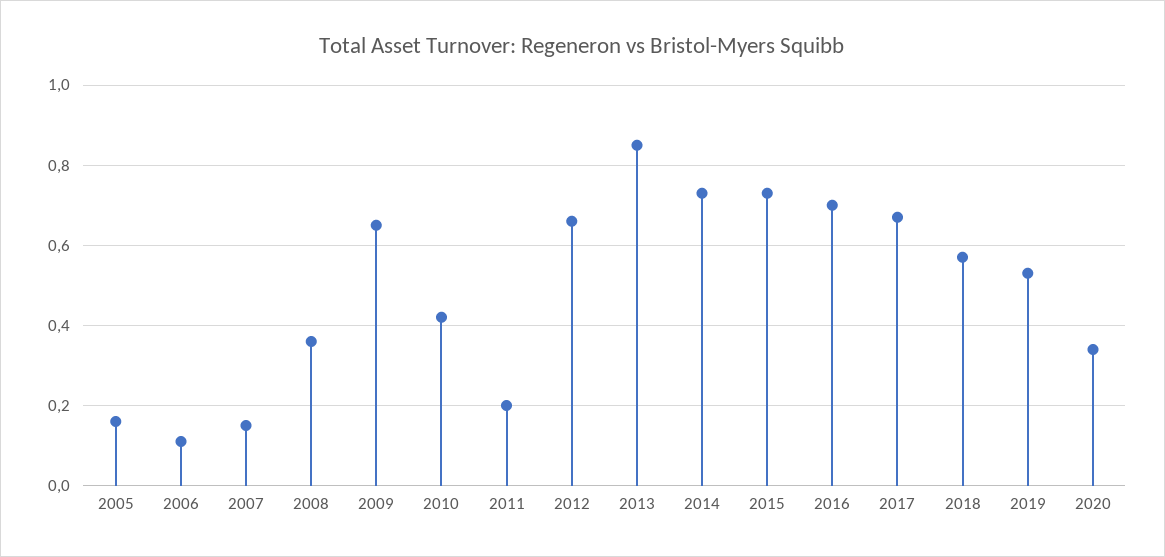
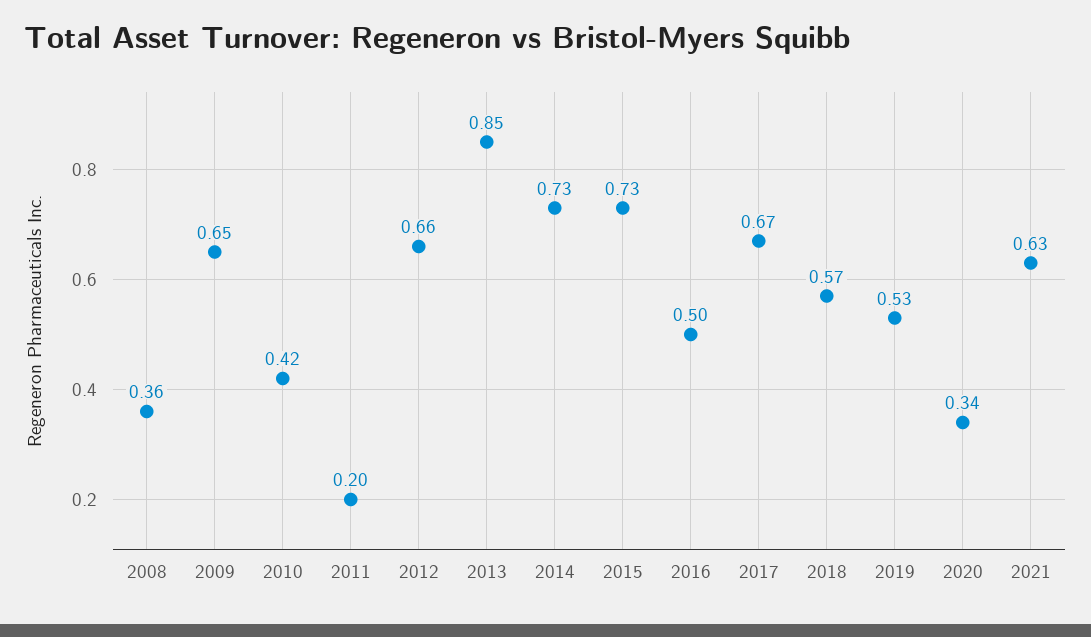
2005: 0.15 -> none
2006: 0.1 -> none
2007: 0.15 -> none
2016: 0.7 -> 0.5
2021: none -> 0.63

